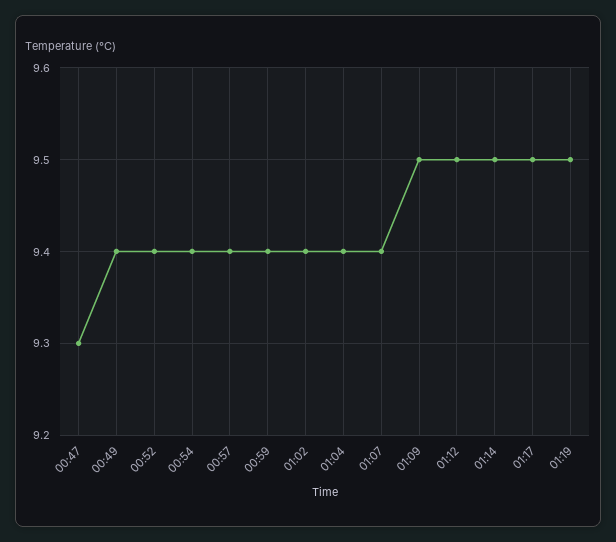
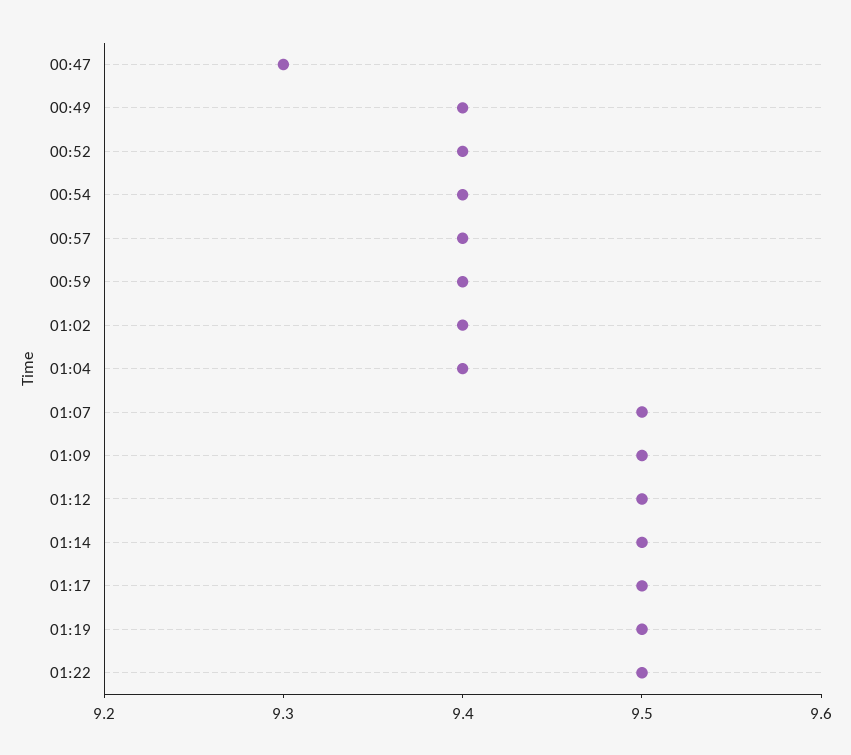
01:07: 9.4 -> 9.5
01:22: none -> 9.5

